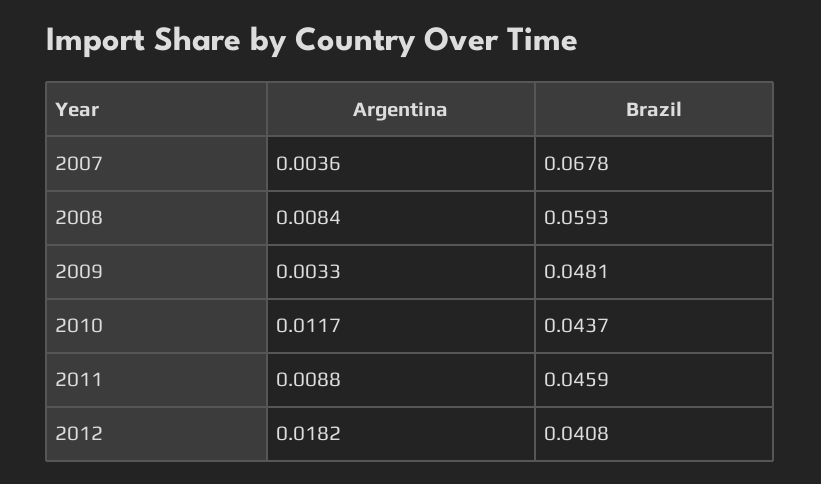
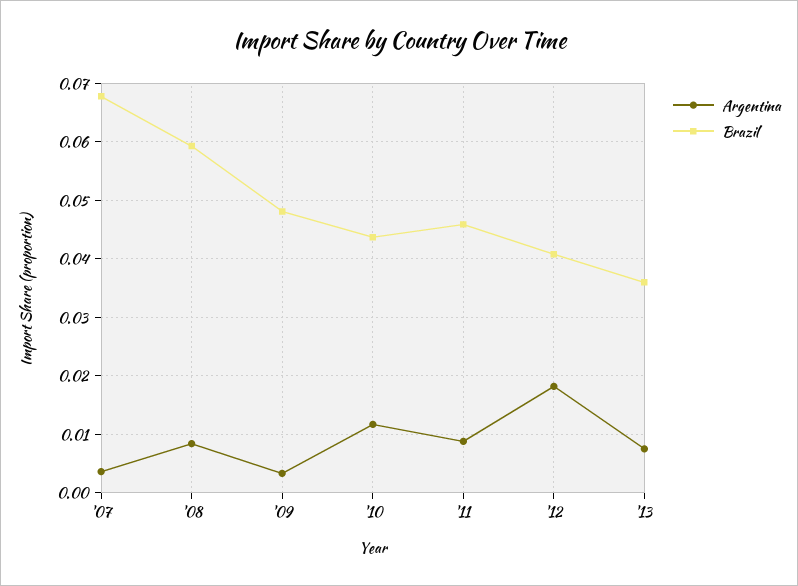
Argentina, '13: none -> 0.008
Brazil, '13: none -> 0.036

